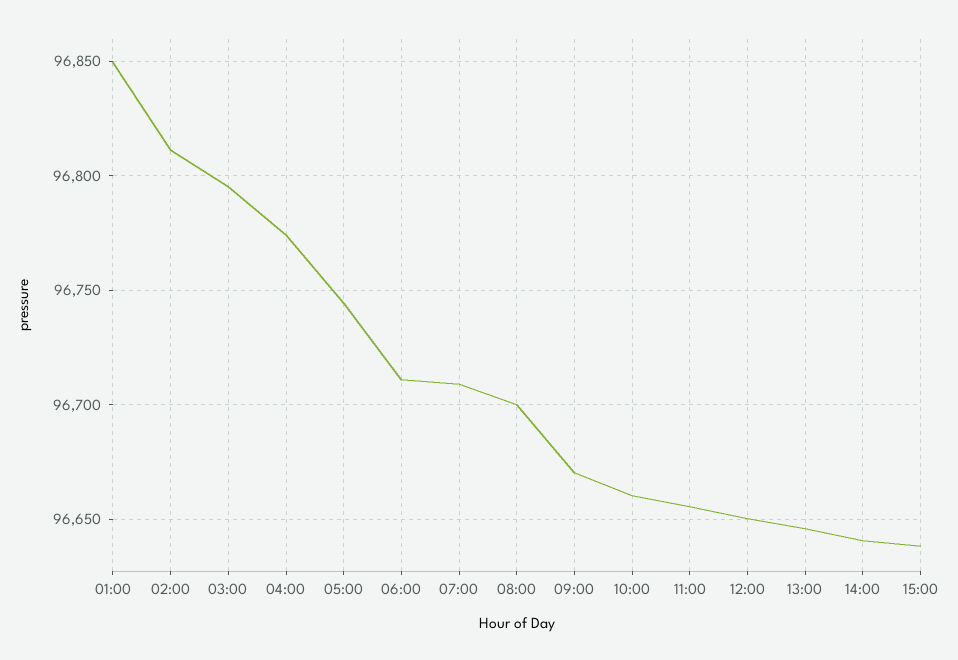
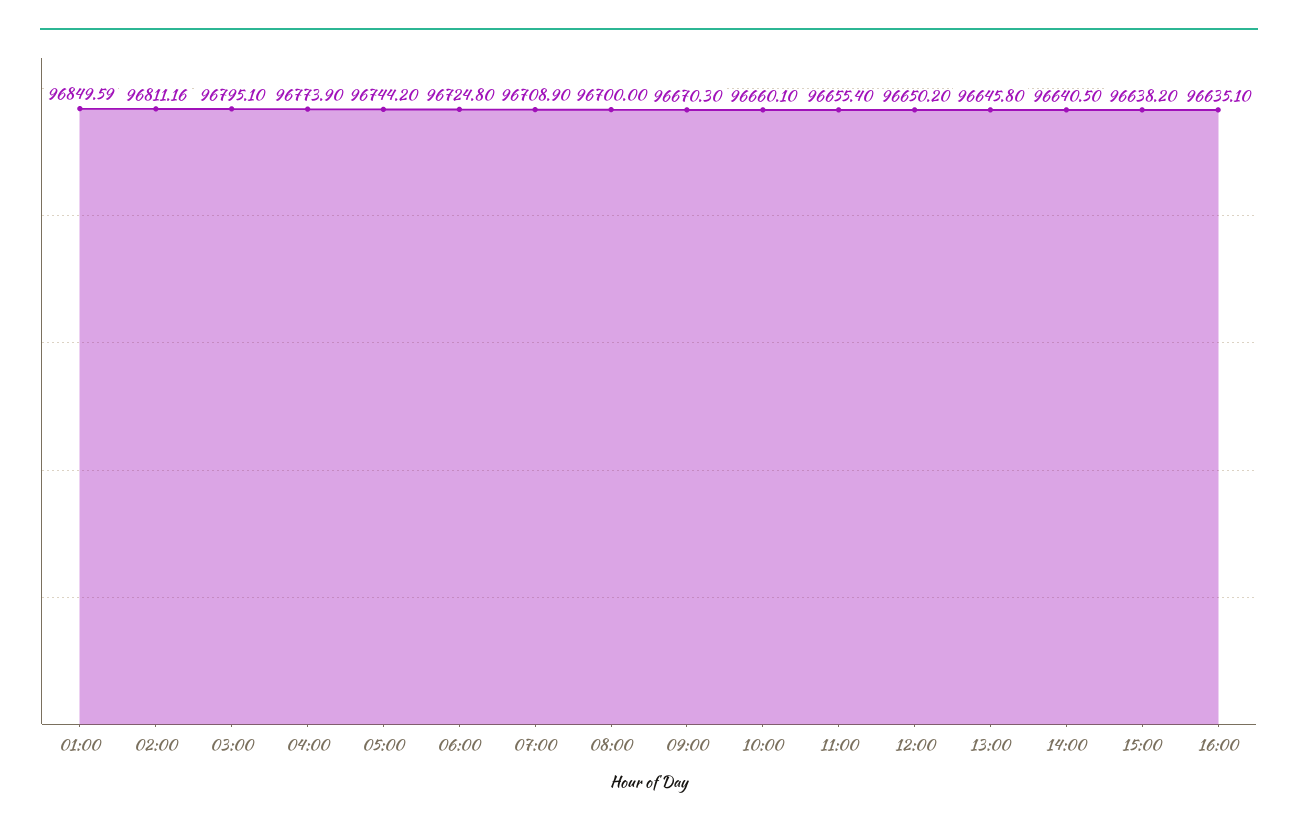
06:00: 96710 -> 96724.8
16:00: none -> 96635.1

